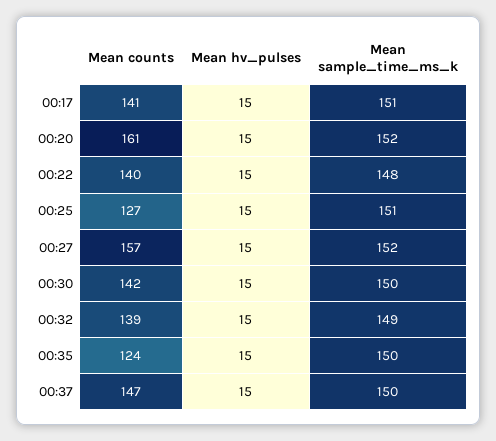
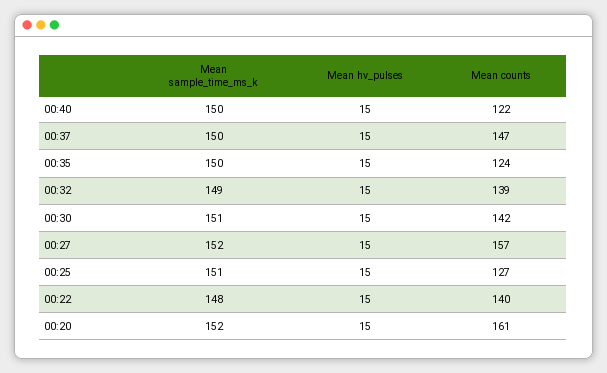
Mean counts, 00:17: 141 -> none
Mean hv_pulses, 00:17: 15 -> none
Mean sample_time_ms_k, 00:17: 151 -> none
Mean sample_time_ms_k, 00:30: 150 -> 151
Mean sample_time_ms_k, 00:40: none -> 150
Mean hv_pulses, 00:40: none -> 15
Mean counts, 00:40: none -> 122

